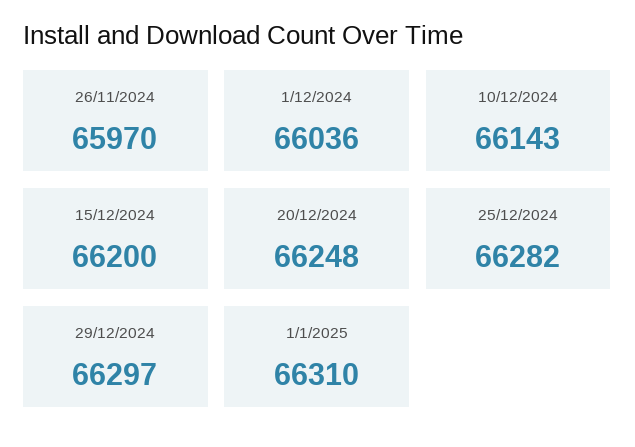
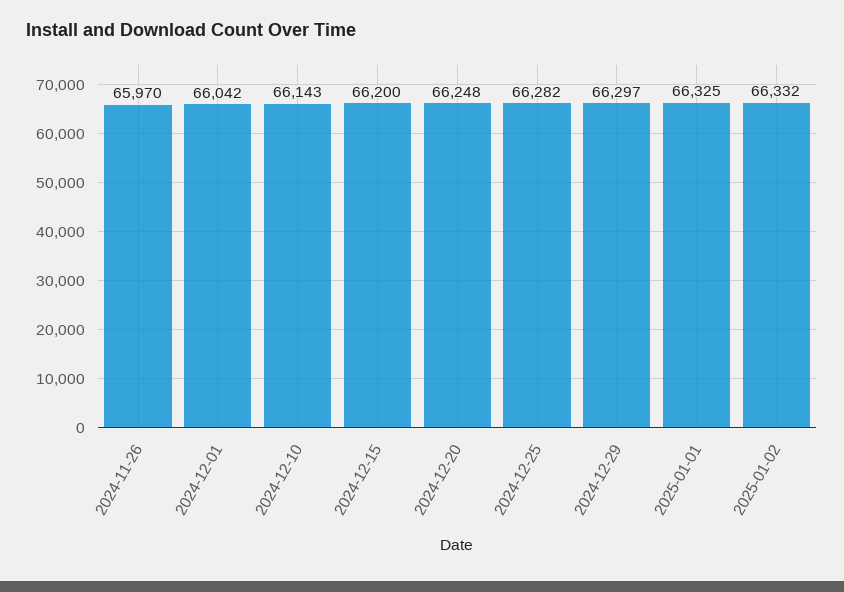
1/12/2024: 66036 -> 66042
1/1/2025: 66310 -> 66325
2025-01-02: none -> 66332

